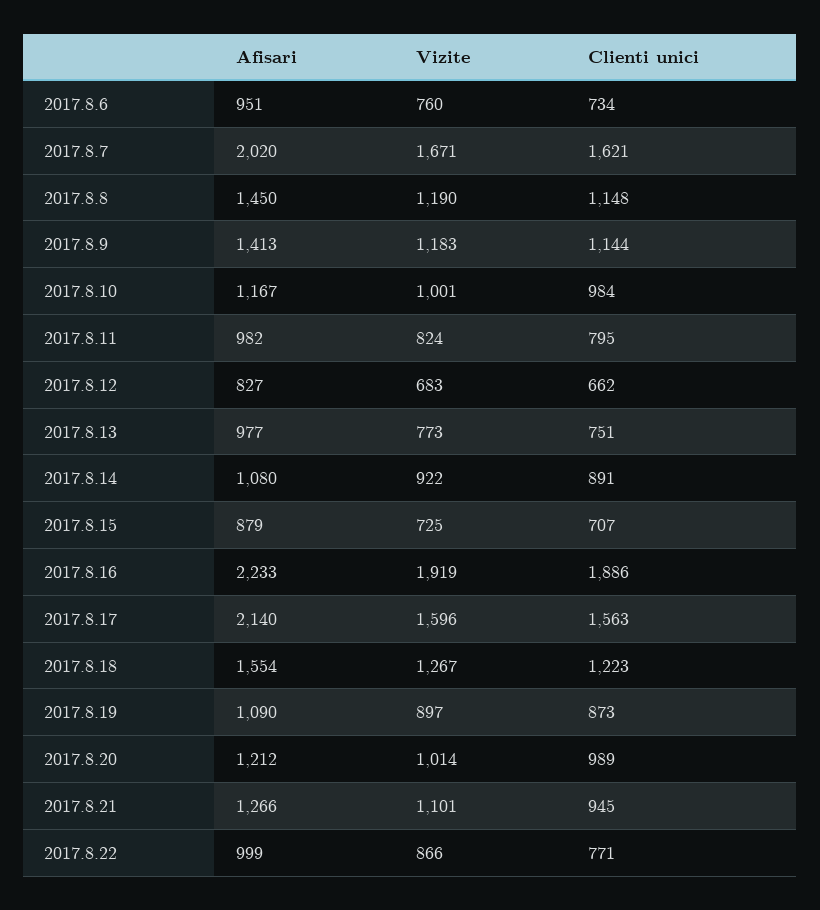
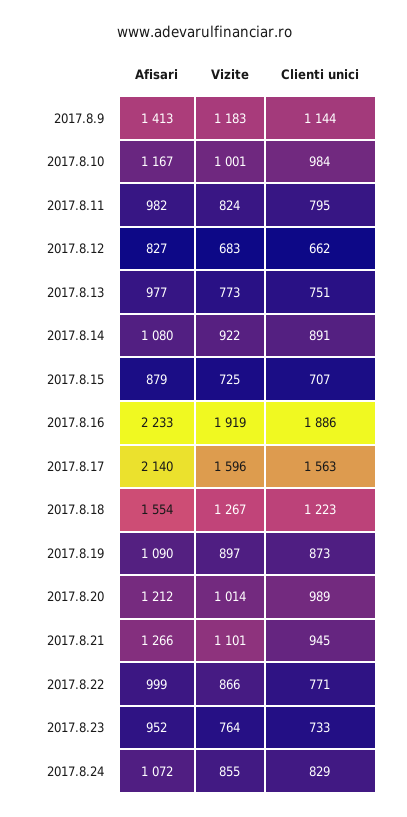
Afisari, 2017.8.6: 951 -> none
Vizite, 2017.8.6: 760 -> none
Clienti unici, 2017.8.6: 734 -> none
Afisari, 2017.8.7: 2020 -> none
Vizite, 2017.8.7: 1671 -> none
Clienti unici, 2017.8.7: 1621 -> none
Afisari, 2017.8.8: 1450 -> none
Vizite, 2017.8.8: 1190 -> none
Clienti unici, 2017.8.8: 1148 -> none
Afisari, 2017.8.23: none -> 952
Vizite, 2017.8.23: none -> 764
Clienti unici, 2017.8.23: none -> 733
Afisari, 2017.8.24: none -> 1072
Vizite, 2017.8.24: none -> 855
Clienti unici, 2017.8.24: none -> 829

